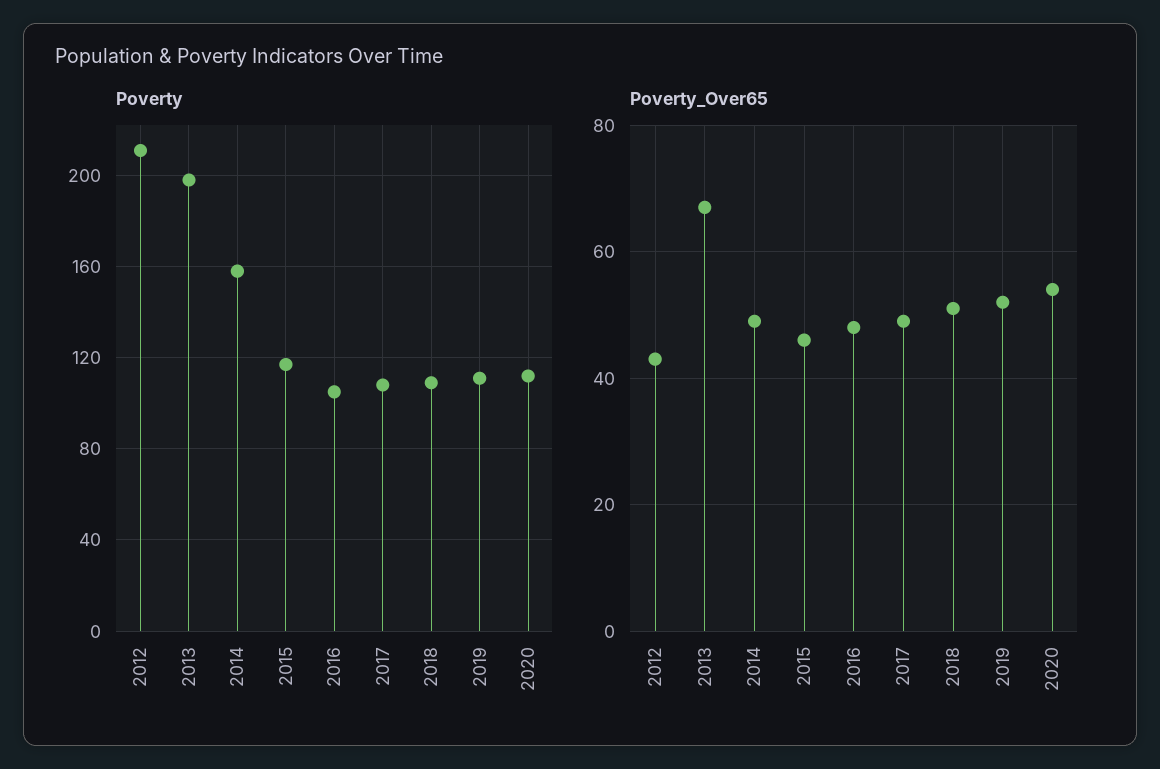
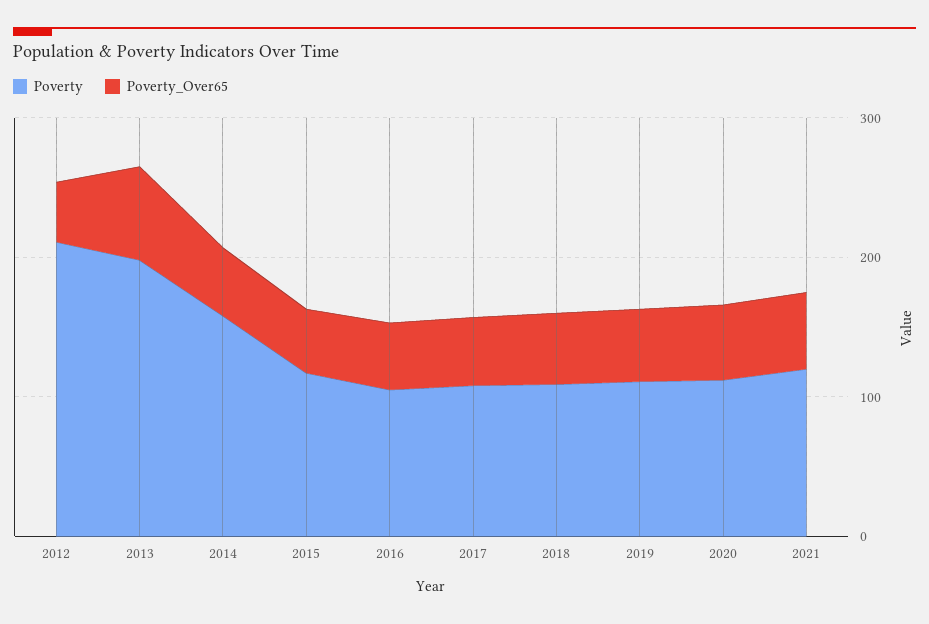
Poverty, 2021: none -> 120
Poverty_Over65, 2021: none -> 60

